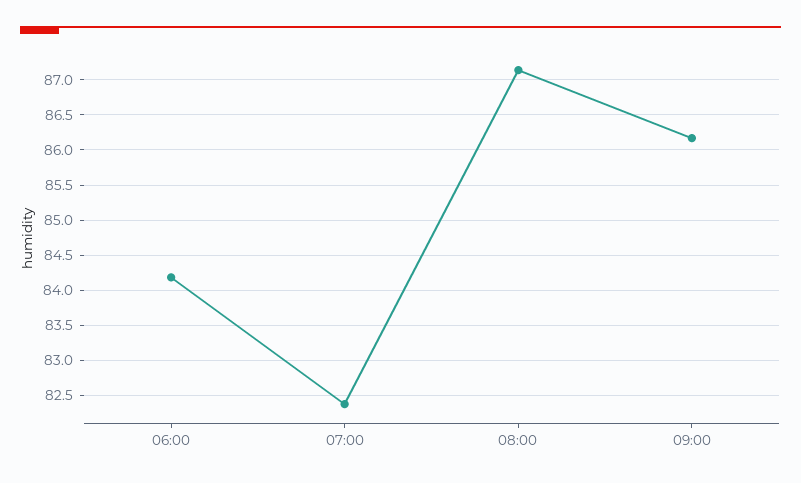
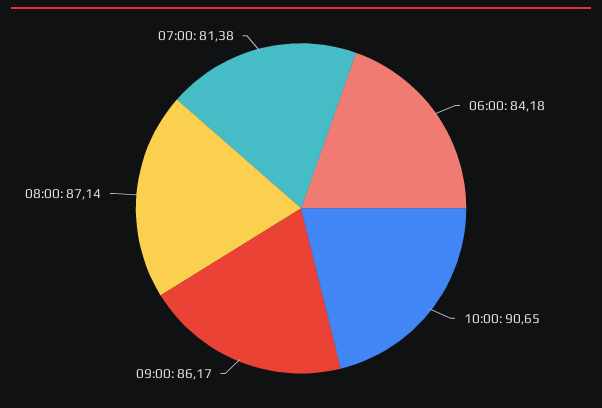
07:00: 82.4 -> 81.38
10:00: none -> 90.65

